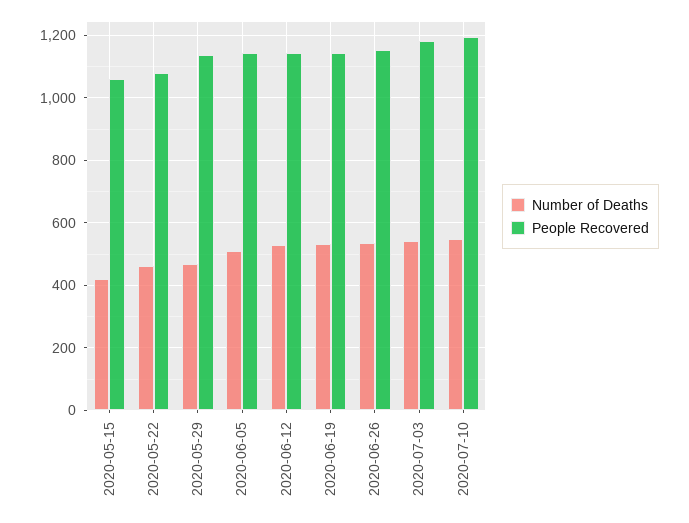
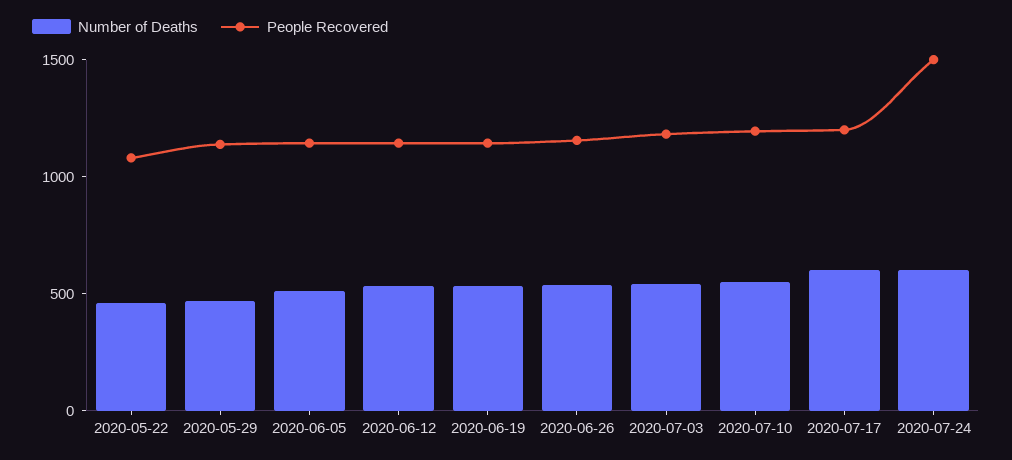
Number of Deaths, 2020-05-15: 420 -> none
People Recovered, 2020-05-15: 1060 -> none
Number of Deaths, 2020-07-17: none -> 600
People Recovered, 2020-07-17: none -> 1200
Number of Deaths, 2020-07-24: none -> 600
People Recovered, 2020-07-24: none -> 1500

